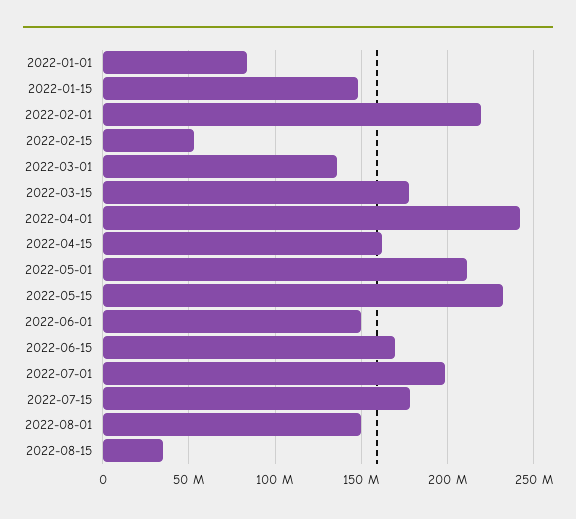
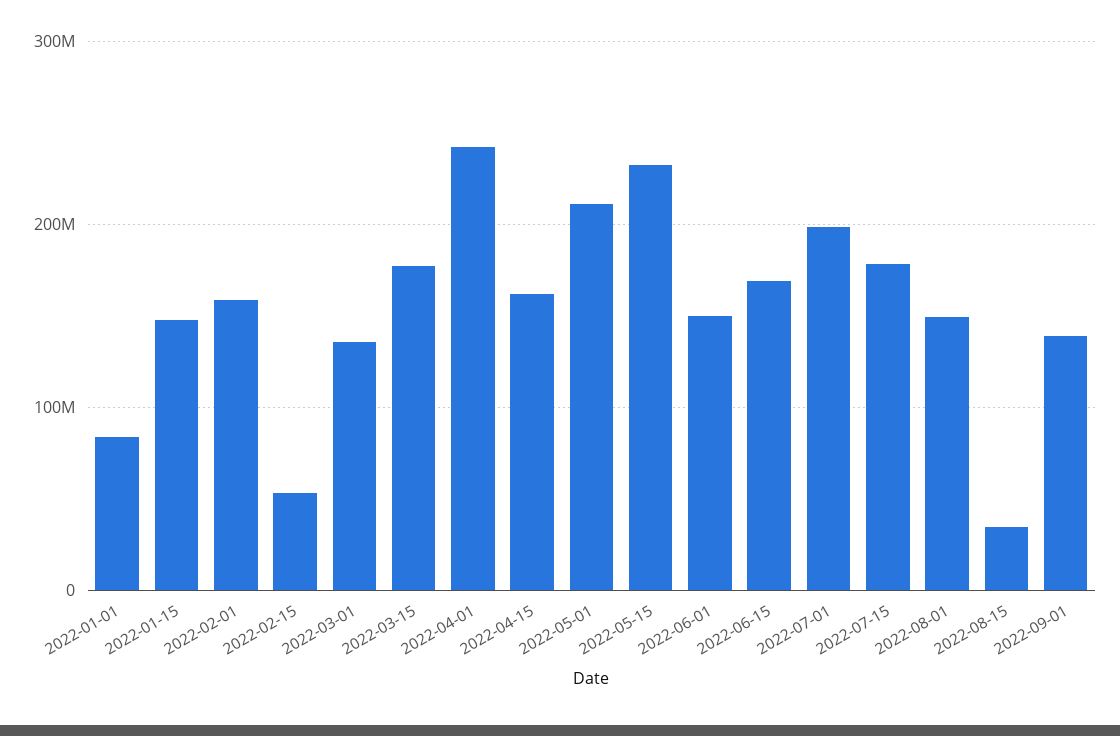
2022-02-01: 220000000 -> 160000000
2022-09-01: none -> 140000000

